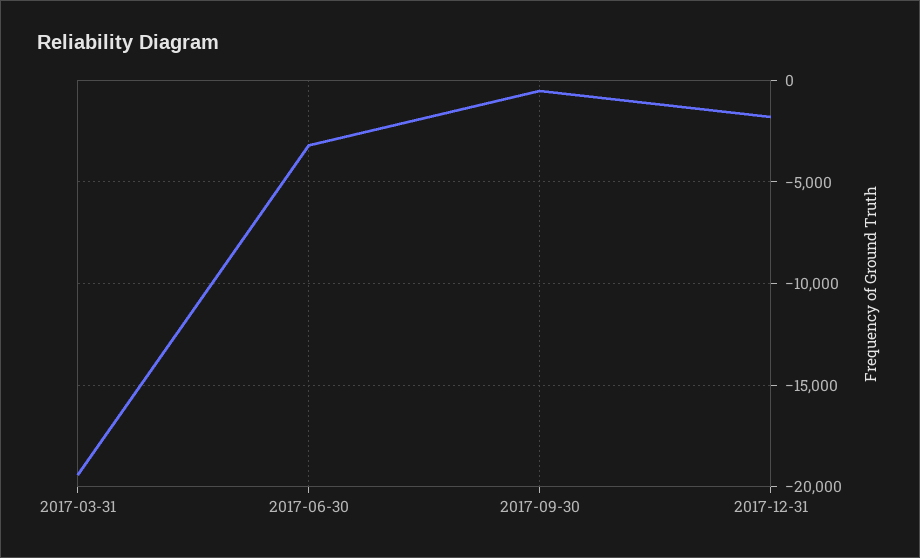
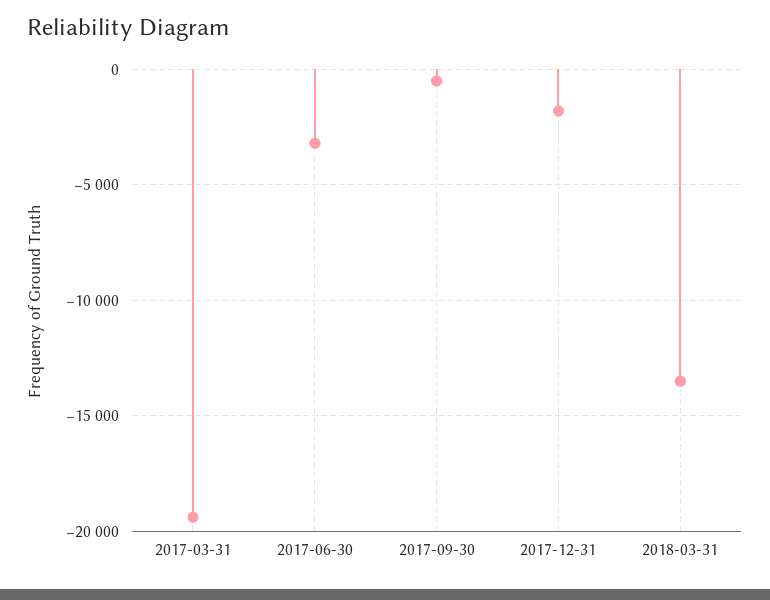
2018-03-31: none -> -13500

